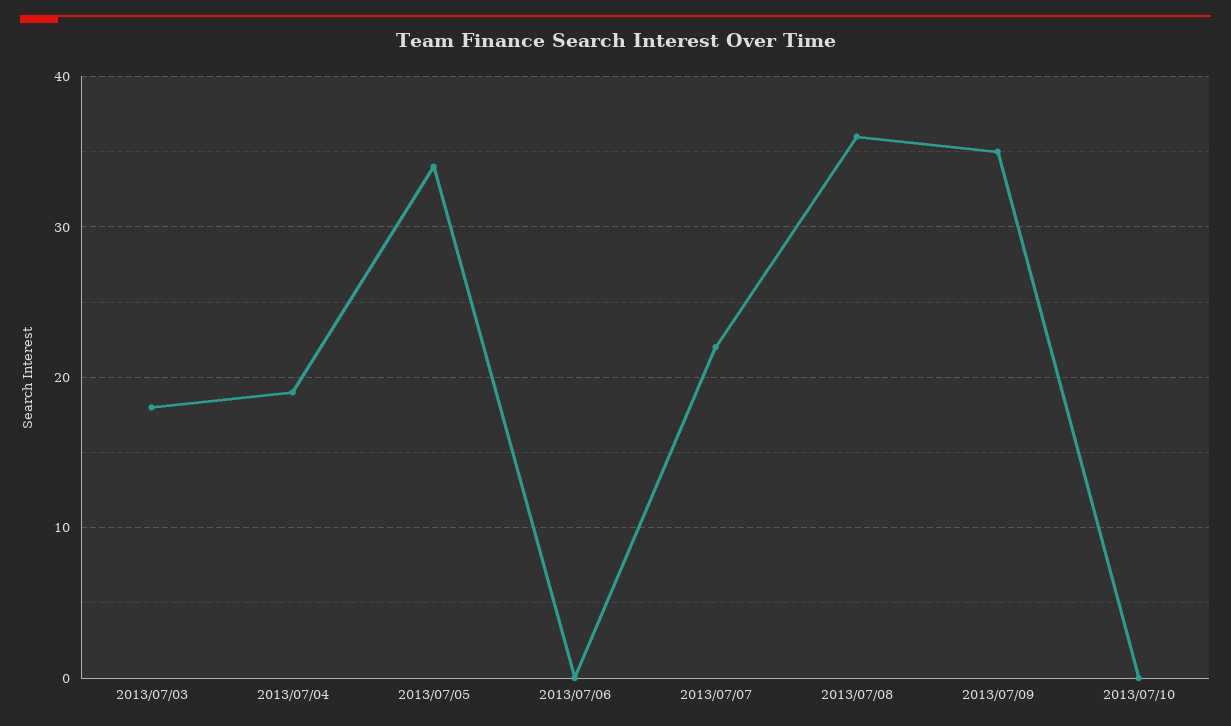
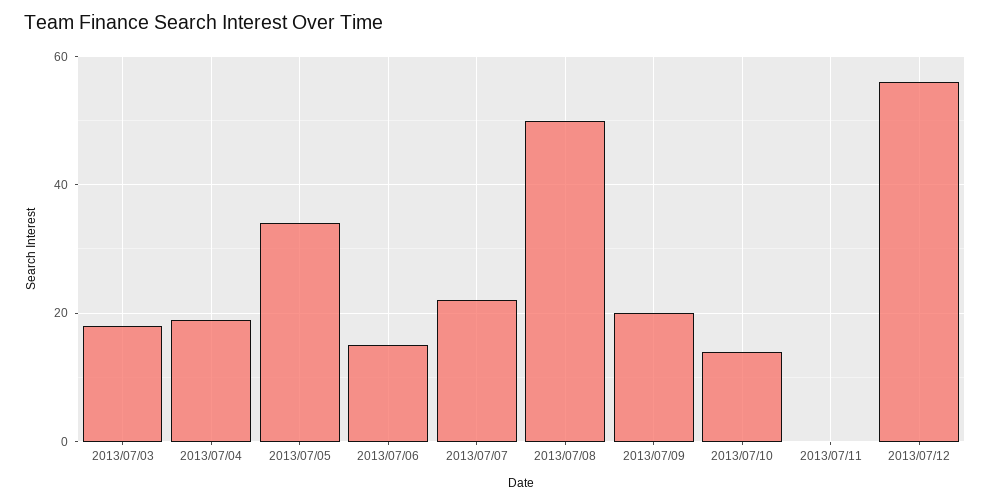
2013/07/06: 0 -> 15
2013/07/08: 36 -> 50
2013/07/09: 35 -> 20
2013/07/10: 0 -> 15
2013/07/11: none -> 0
2013/07/12: none -> 55

